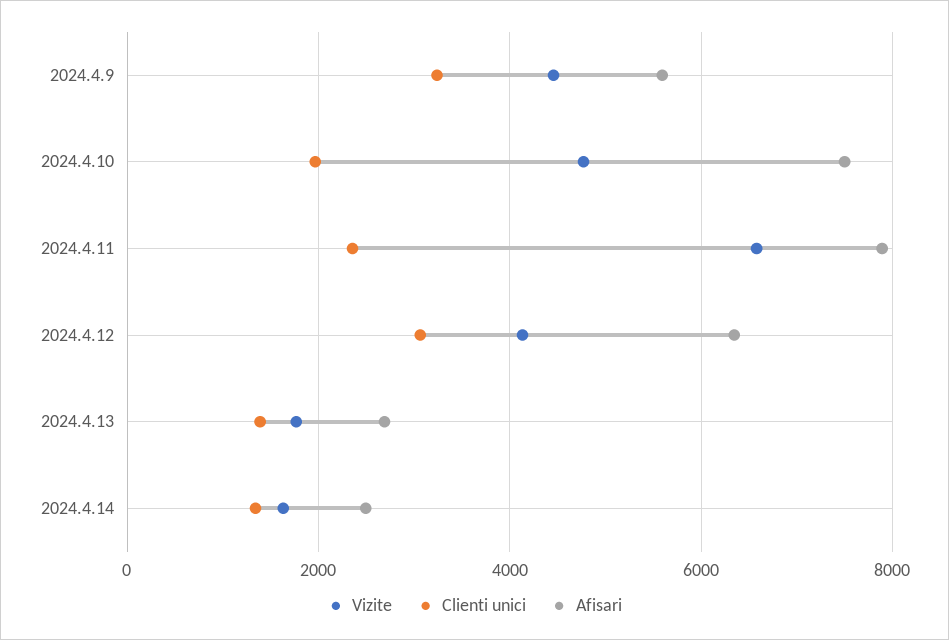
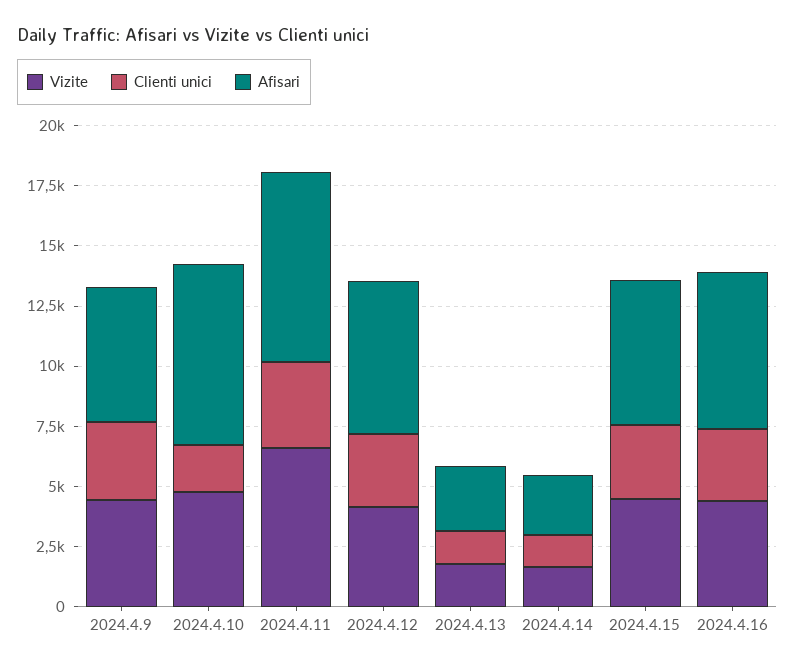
Clienti unici, 2024.4.11: 2400 -> 3500
Vizite, 2024.4.15: none -> 4500
Clienti unici, 2024.4.15: none -> 3000
Afisari, 2024.4.15: none -> 6000
Vizite, 2024.4.16: none -> 4500
Clienti unici, 2024.4.16: none -> 3000
Afisari, 2024.4.16: none -> 6500

